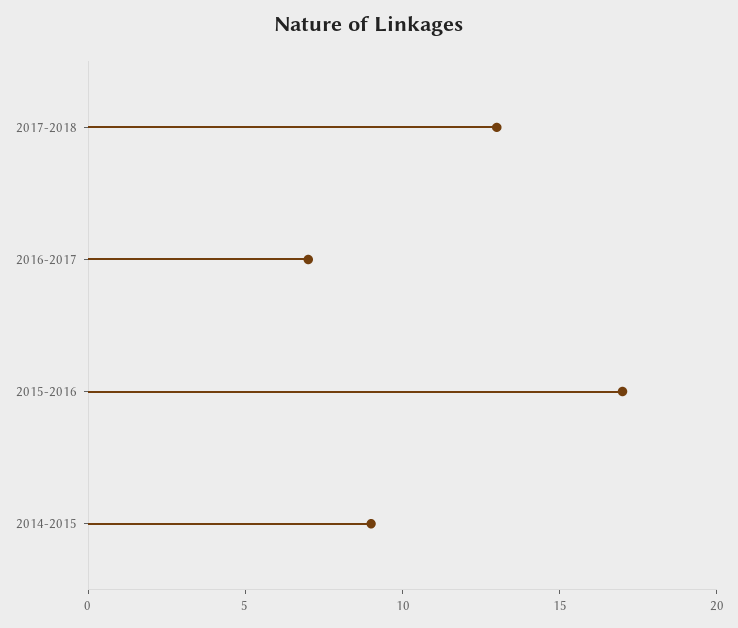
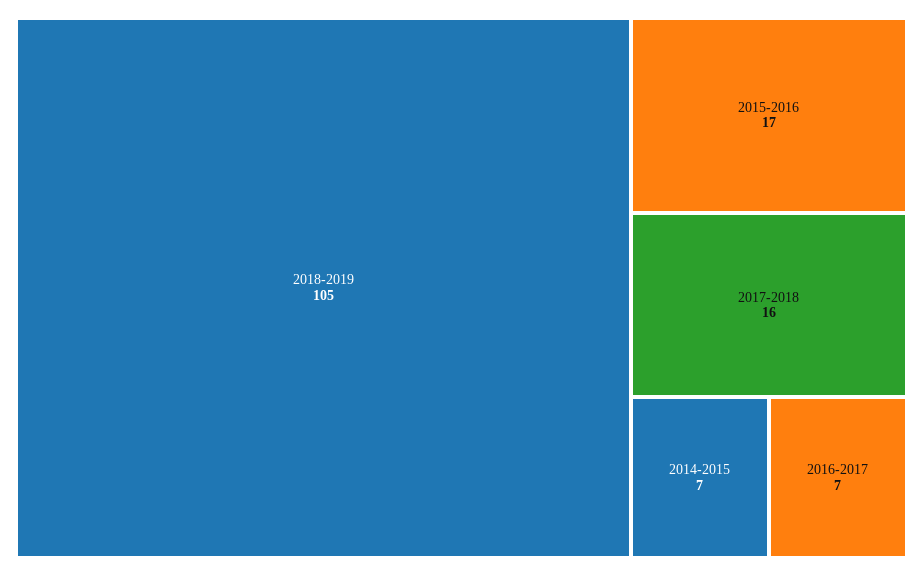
2017-2018: 13 -> 16
2014-2015: 9 -> 7
2018-2019: none -> 105

